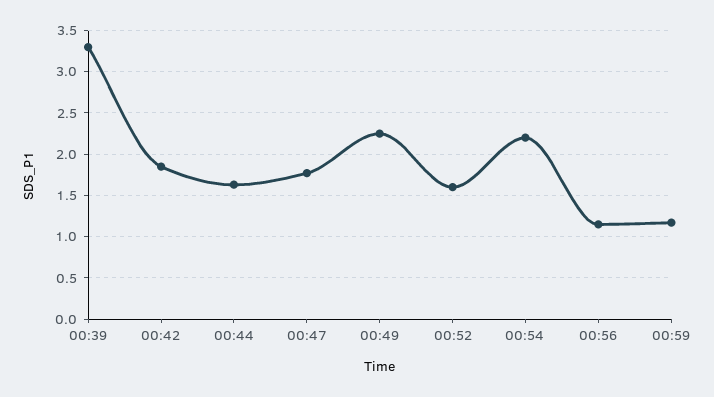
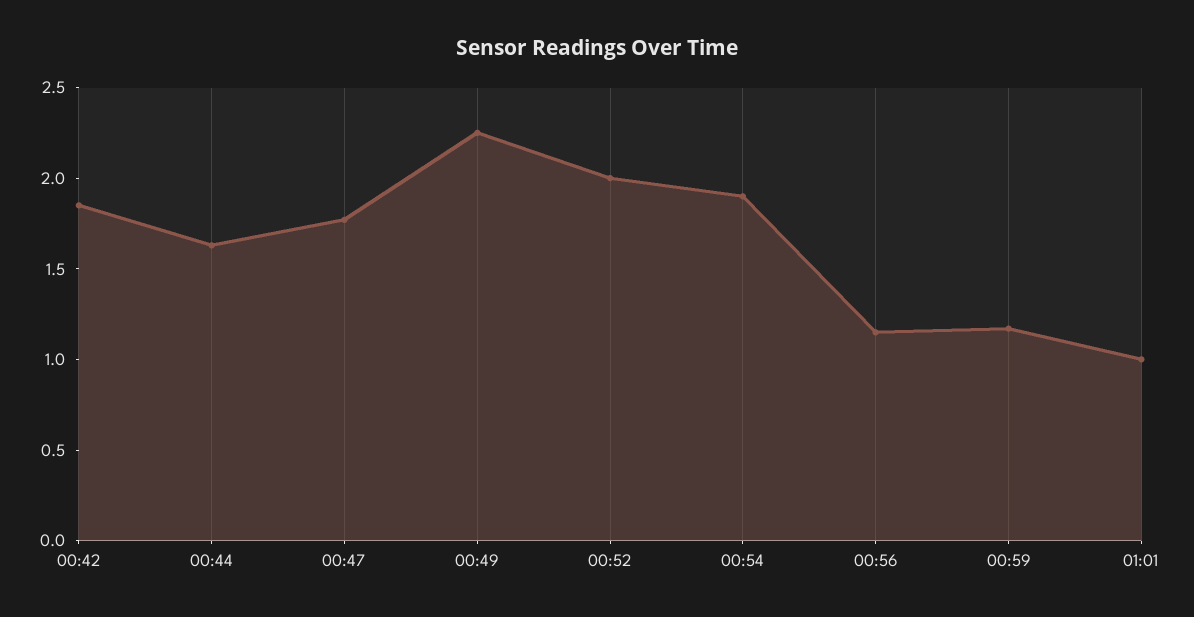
00:39: 3.3 -> none
00:52: 1.6 -> 2
00:54: 2.2 -> 1.9
01:01: none -> 1

